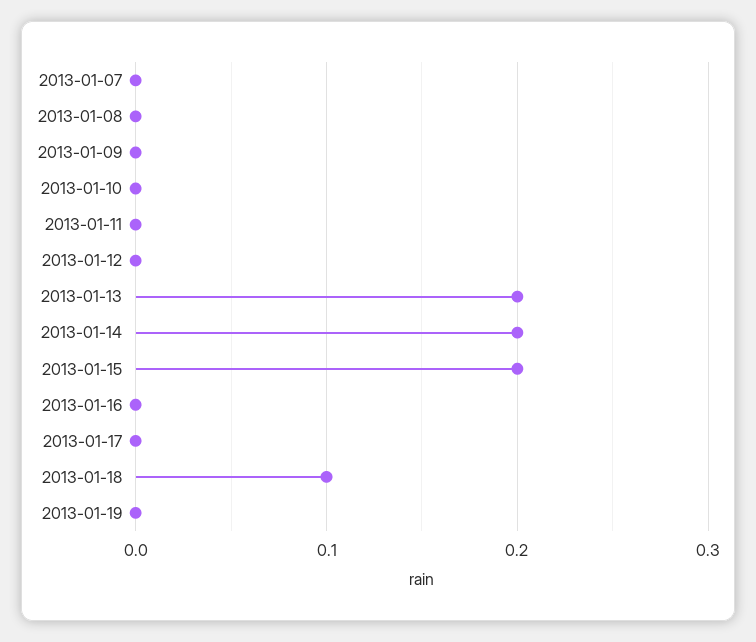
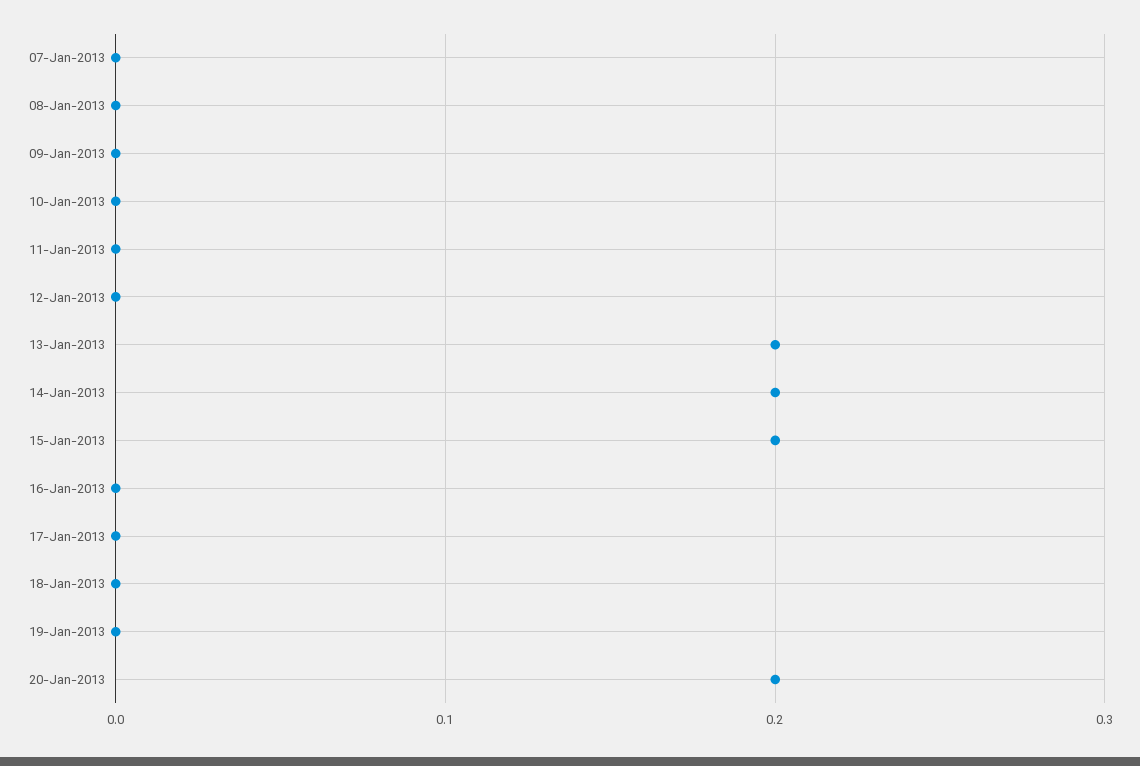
2013-01-18: 0.1 -> 0
20-Jan-2013: none -> 0.2

